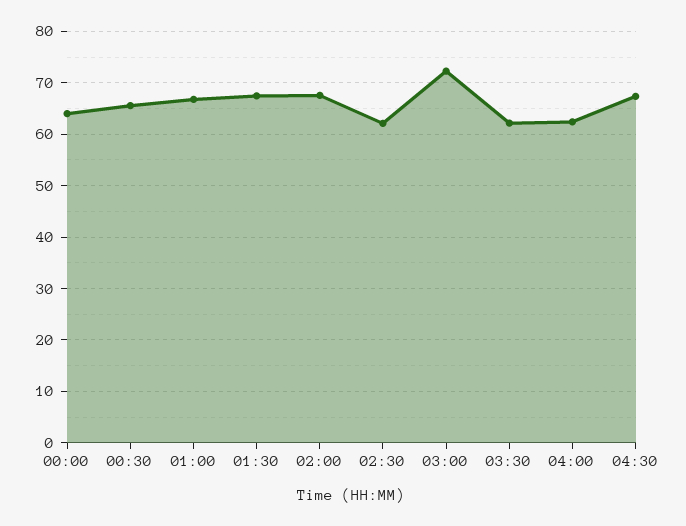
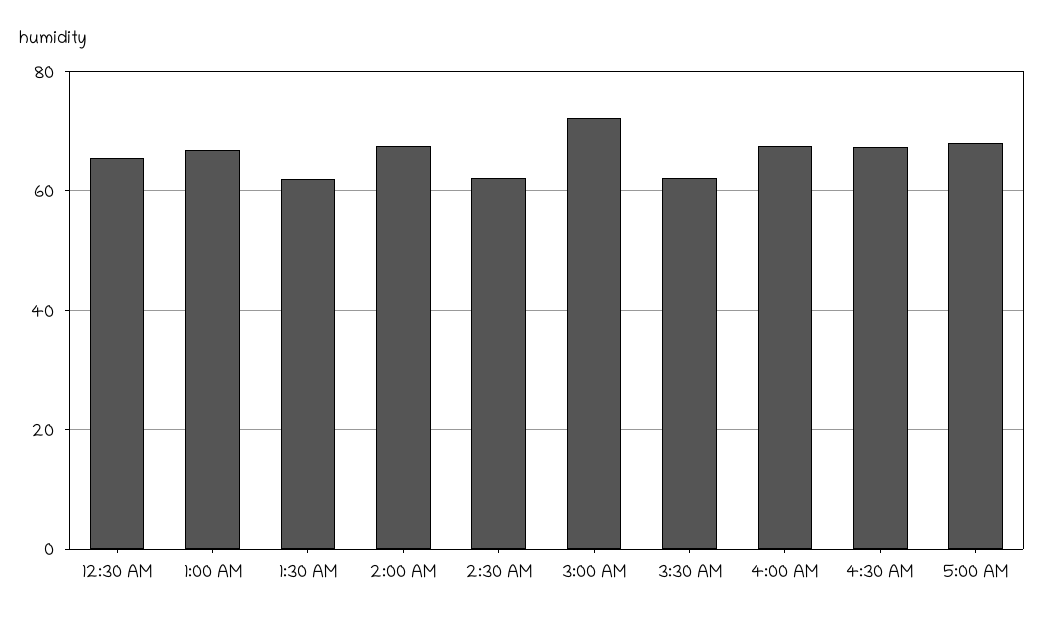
00:00: 64 -> none
01:30: 68 -> 62
04:00: 62 -> 68
5:00 AM: none -> 68

